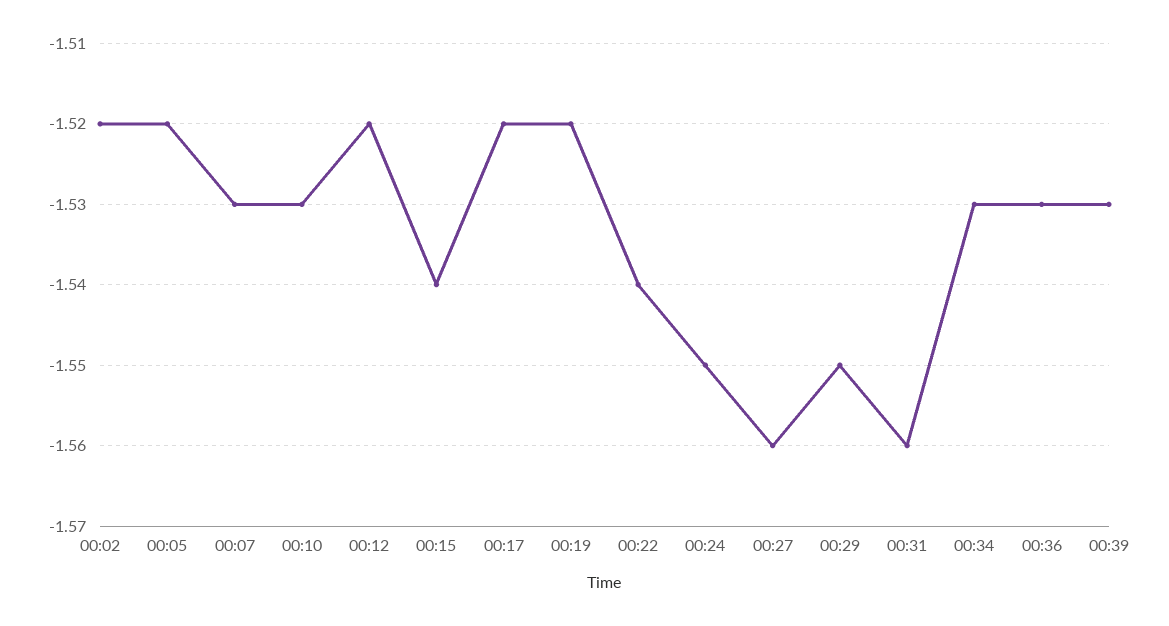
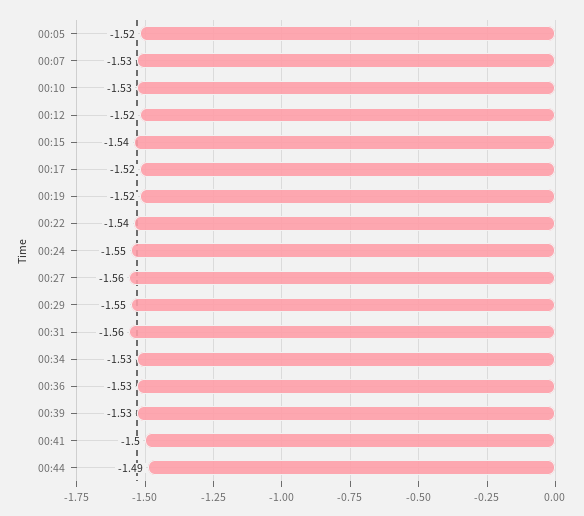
00:02: -1.52 -> none
00:41: none -> -1.5
00:44: none -> -1.49

